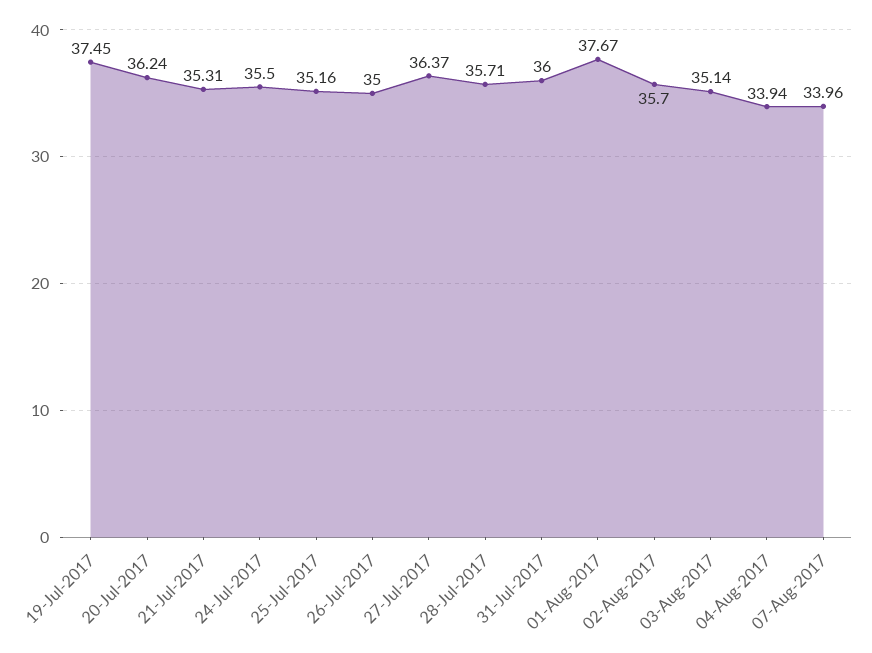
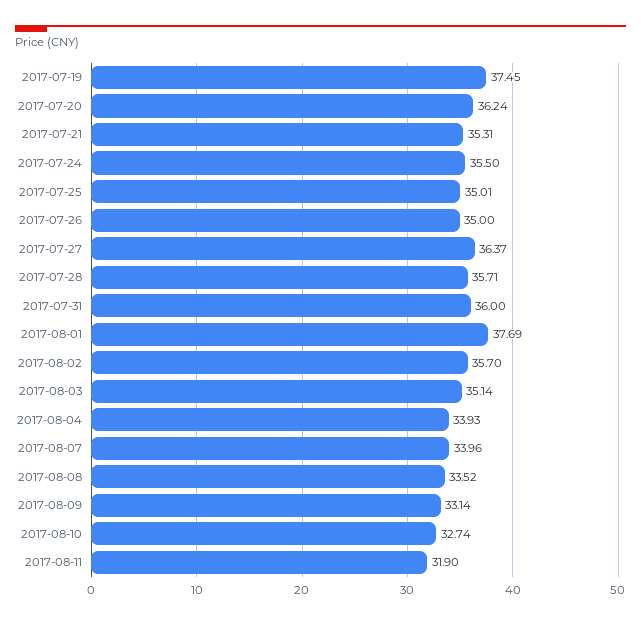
25-Jul-2017: 35.16 -> 35.01
01-Aug-2017: 37.67 -> 37.69
04-Aug-2017: 33.94 -> 33.93
2017-08-08: none -> 33.52
2017-08-09: none -> 33.14
2017-08-10: none -> 32.74
2017-08-11: none -> 31.9

